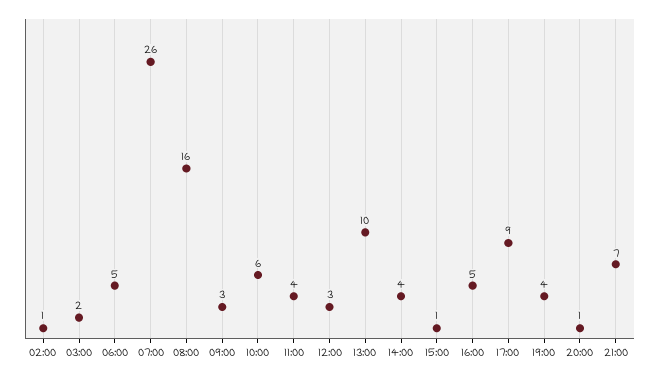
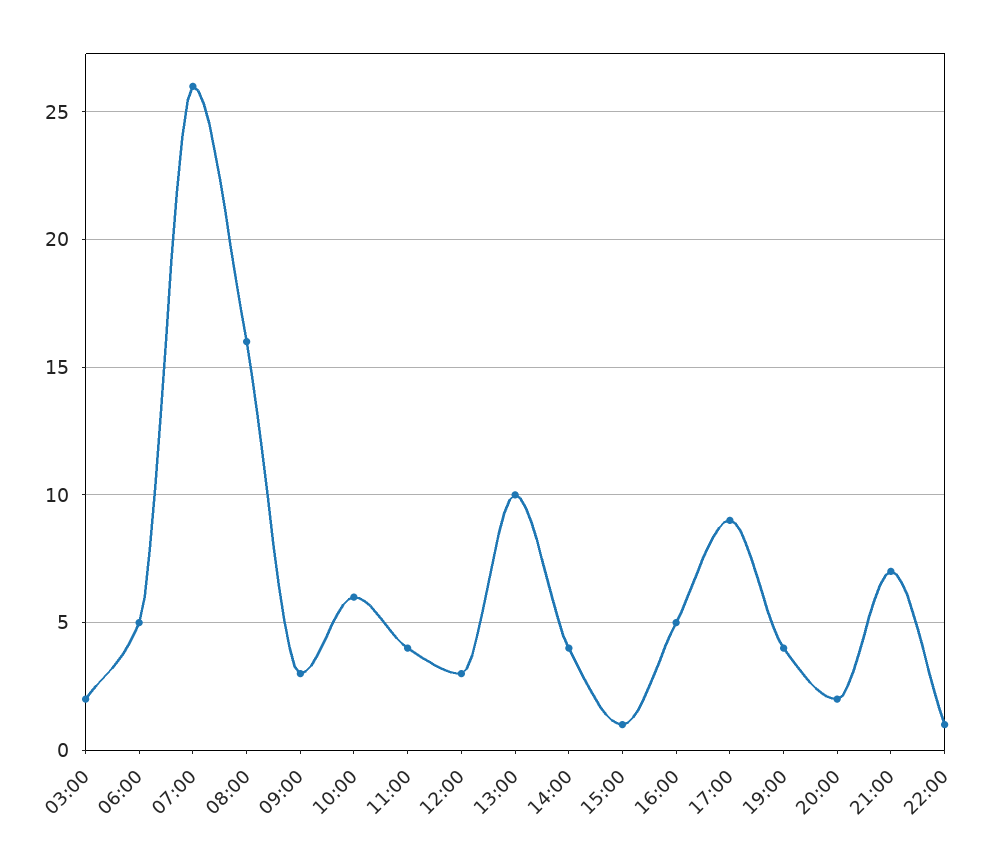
02:00: 1 -> none
20:00: 1 -> 2
22:00: none -> 1

